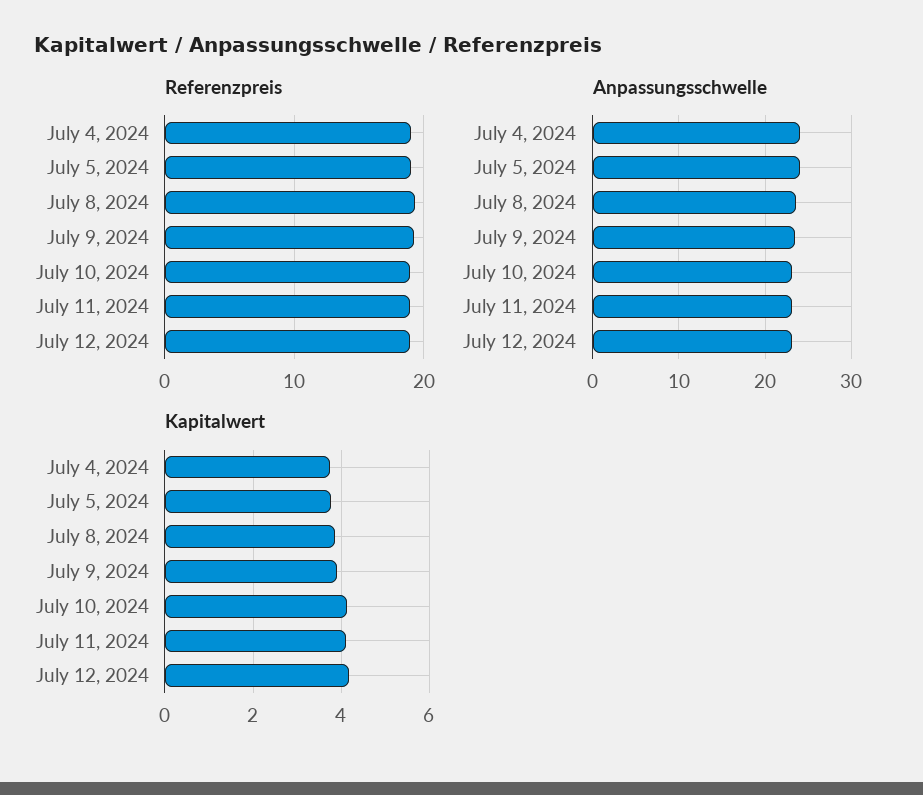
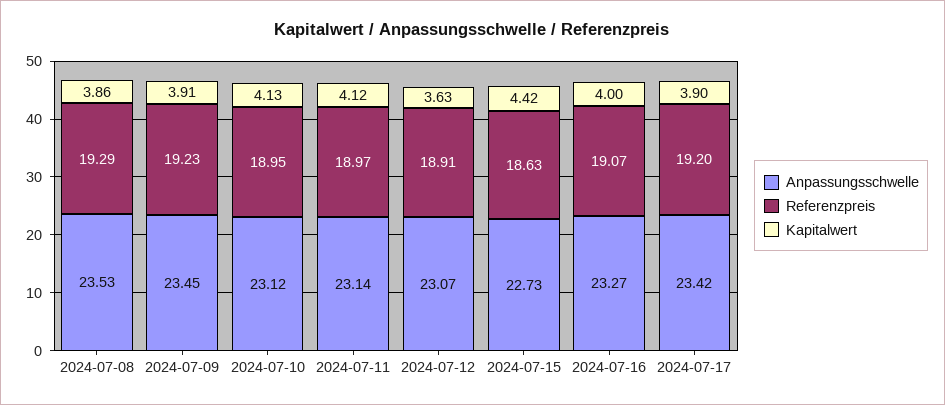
Referenzpreis, July 4, 2024: 19 -> none
Referenzpreis, July 5, 2024: 19 -> none
Anpassungsschwelle, July 4, 2024: 24 -> none
Anpassungsschwelle, July 5, 2024: 24 -> none
Kapitalwert, July 4, 2024: 3.8 -> none
Kapitalwert, July 5, 2024: 3.8 -> none
Kapitalwert, July 12, 2024: 4.2 -> 3.63
Anpassungsschwelle, 2024-07-15: none -> 22.73
Referenzpreis, 2024-07-15: none -> 18.63
Kapitalwert, 2024-07-15: none -> 4.42
Anpassungsschwelle, 2024-07-16: none -> 23.27
Referenzpreis, 2024-07-16: none -> 19.07
Kapitalwert, 2024-07-16: none -> 4
Anpassungsschwelle, 2024-07-17: none -> 23.42
Referenzpreis, 2024-07-17: none -> 19.2
Kapitalwert, 2024-07-17: none -> 3.9

